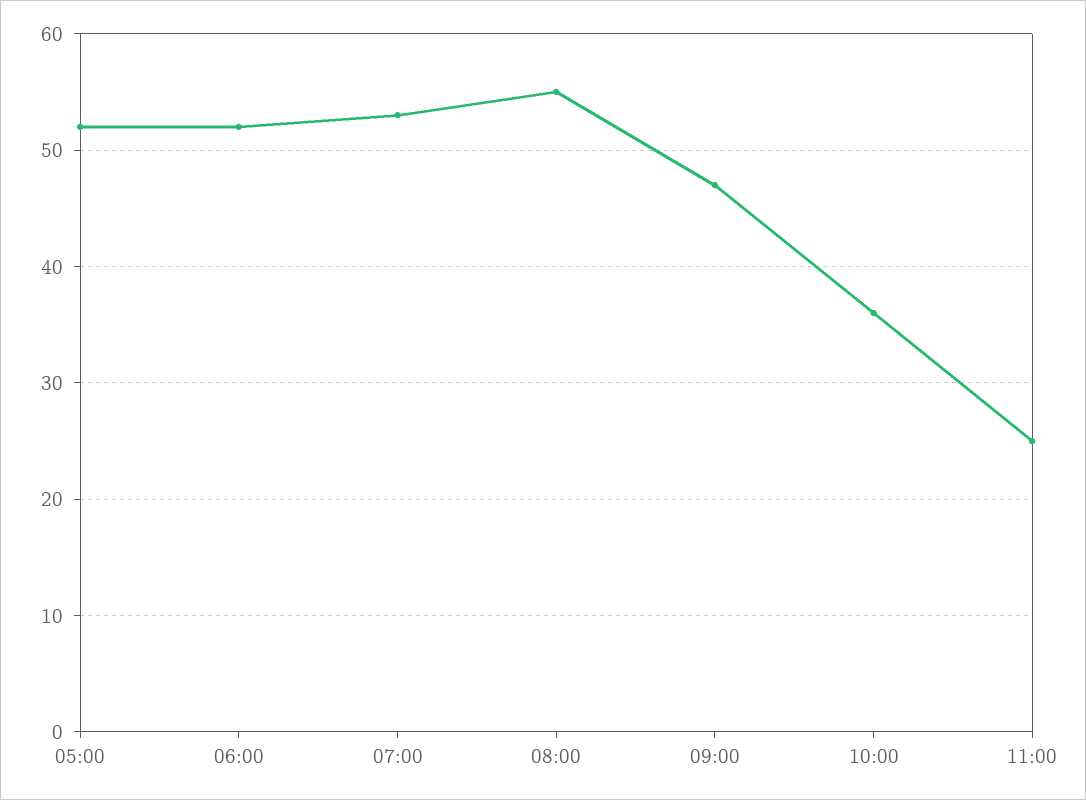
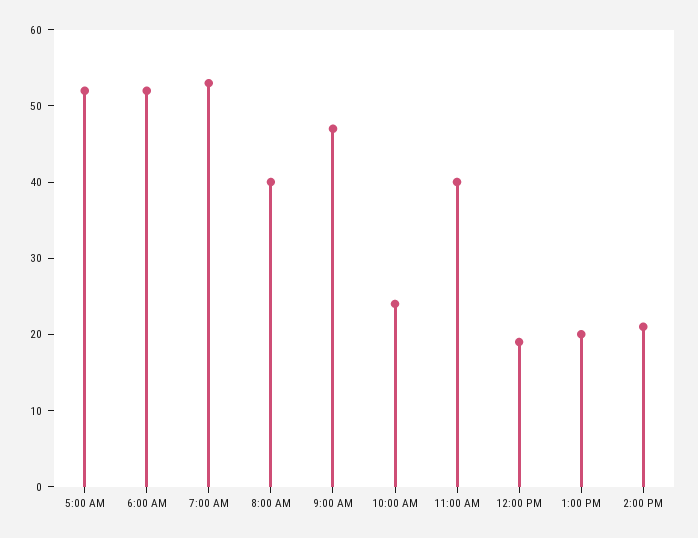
08:00: 55 -> 40
10:00: 36 -> 25
11:00: 25 -> 40
12:00 PM: none -> 20
1:00 PM: none -> 20
2:00 PM: none -> 20

